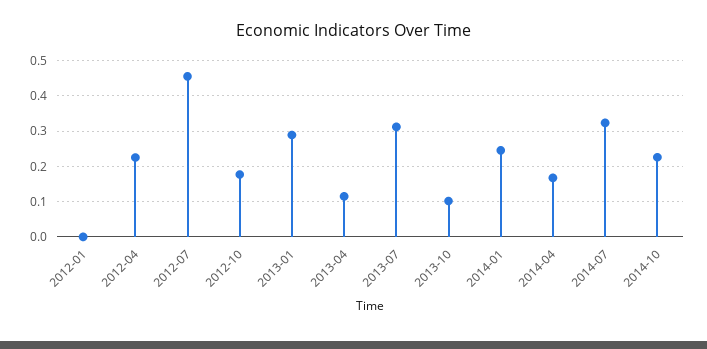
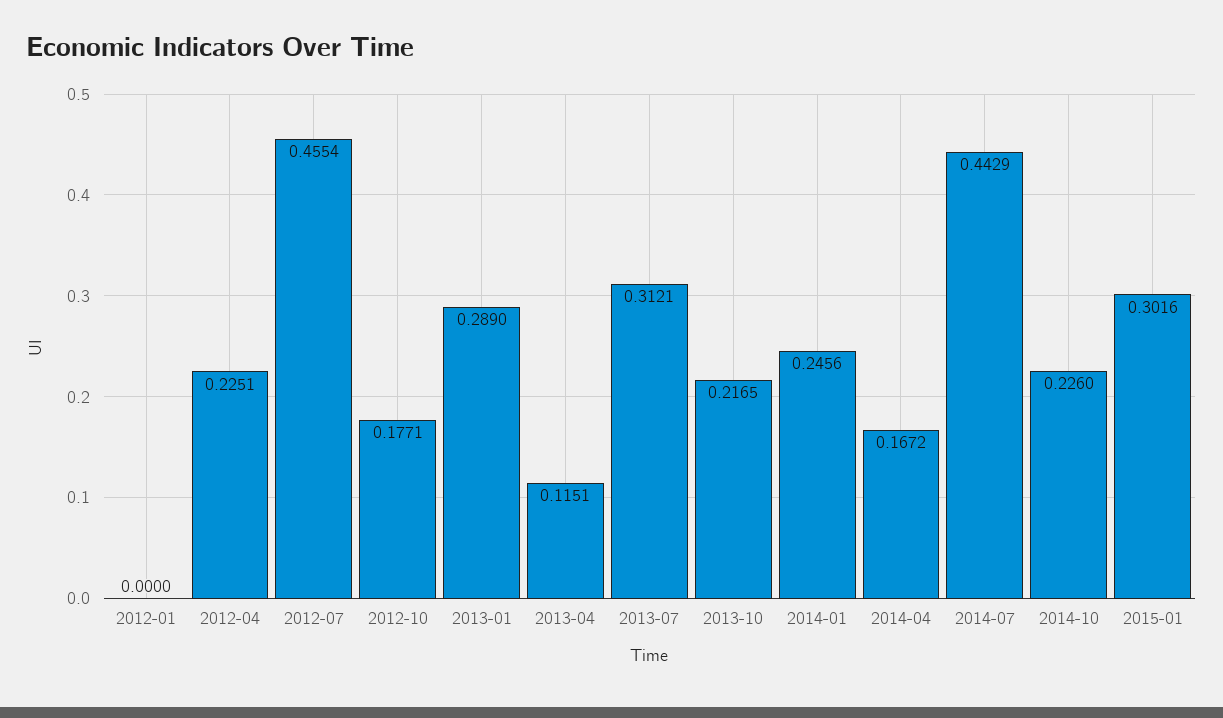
2013-10: 0.1 -> 0.2165
2014-07: 0.32 -> 0.4429
2015-01: none -> 0.3016

